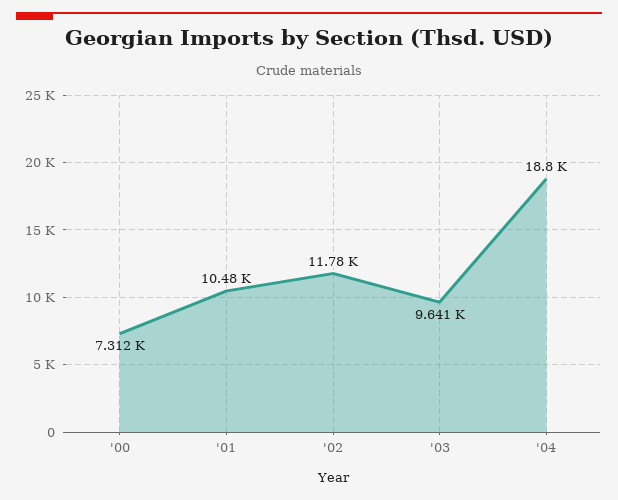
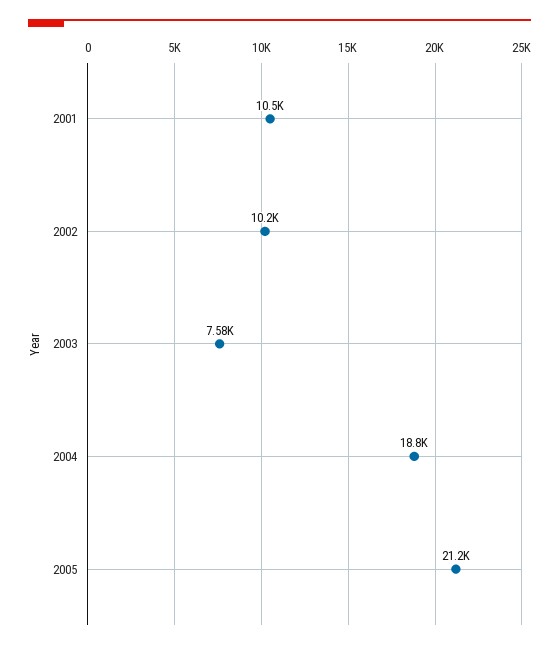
'00: 7312 -> none
'02: 11780 -> 10200
'03: 9641 -> 7580
2005: none -> 21200

